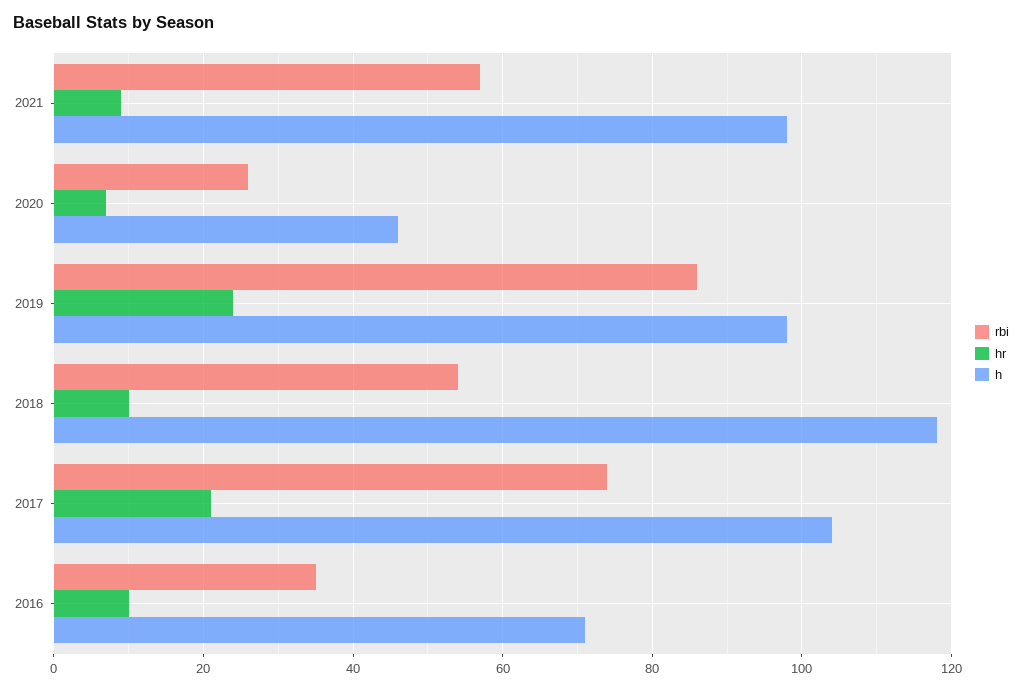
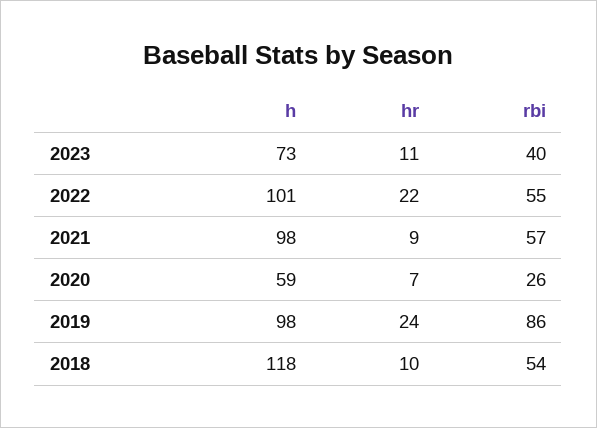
h, 2020: 45 -> 59
rbi, 2017: 75 -> none
hr, 2017: 20 -> none
h, 2017: 105 -> none
rbi, 2016: 35 -> none
hr, 2016: 10 -> none
h, 2016: 70 -> none
h, 2023: none -> 73
hr, 2023: none -> 11
rbi, 2023: none -> 40
h, 2022: none -> 101
hr, 2022: none -> 22
rbi, 2022: none -> 55

